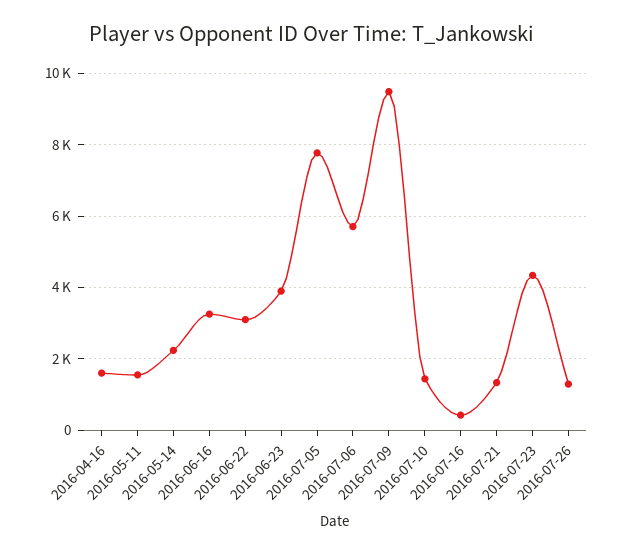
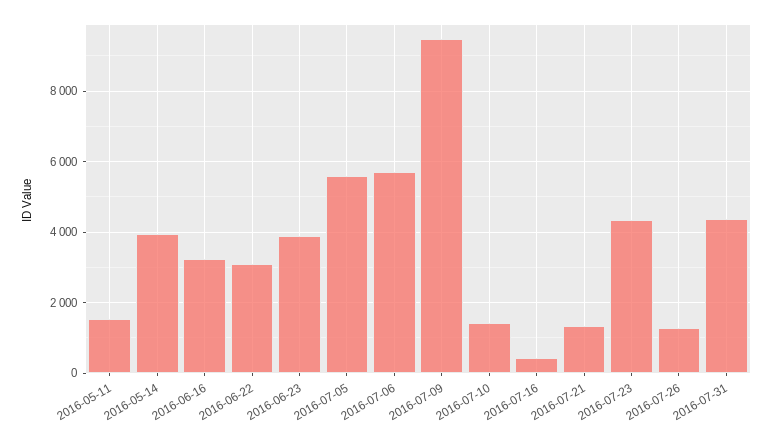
2016-04-16: 1600 -> none
2016-05-14: 2200 -> 4000
2016-07-05: 7800 -> 5600
2016-07-31: none -> 4400

